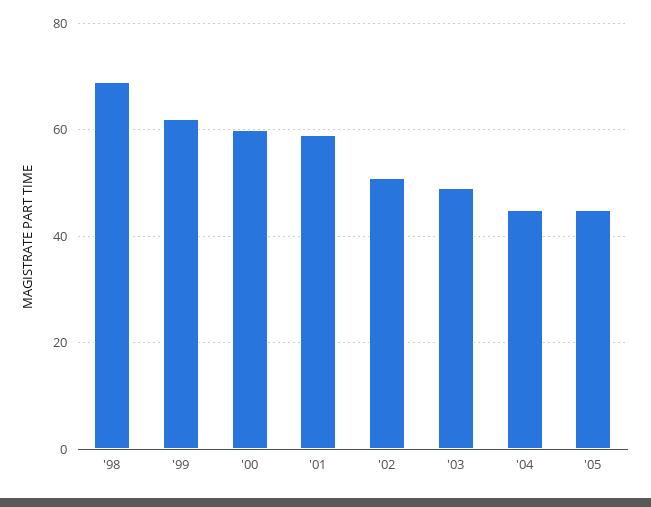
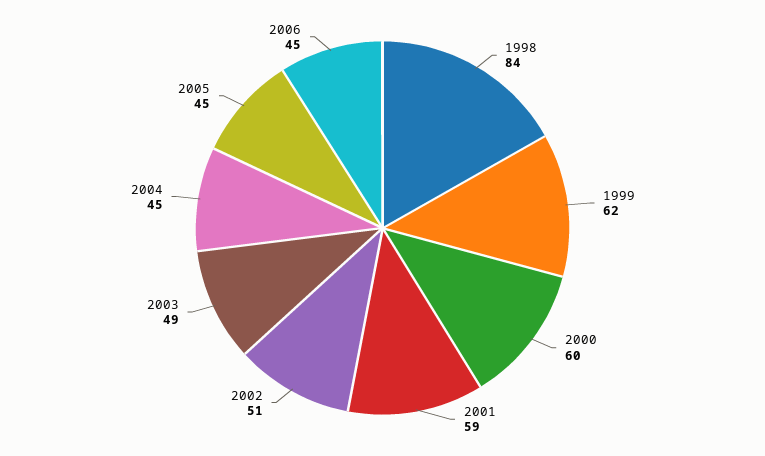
'98: 70 -> 84
2006: none -> 45

